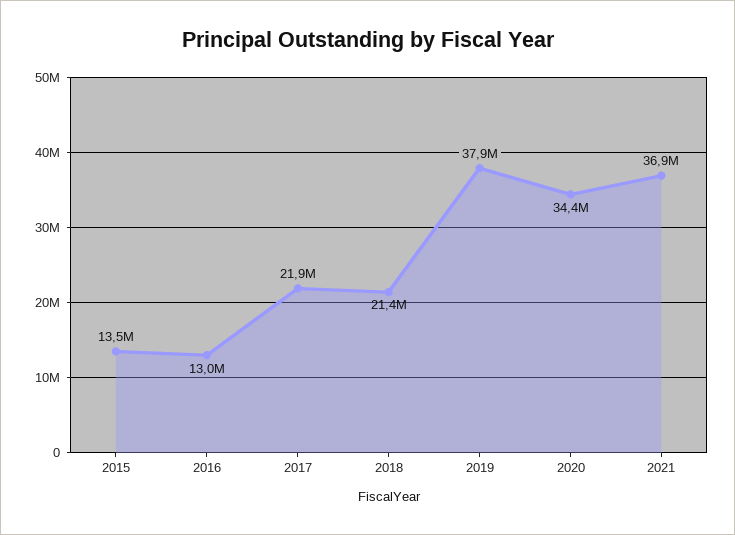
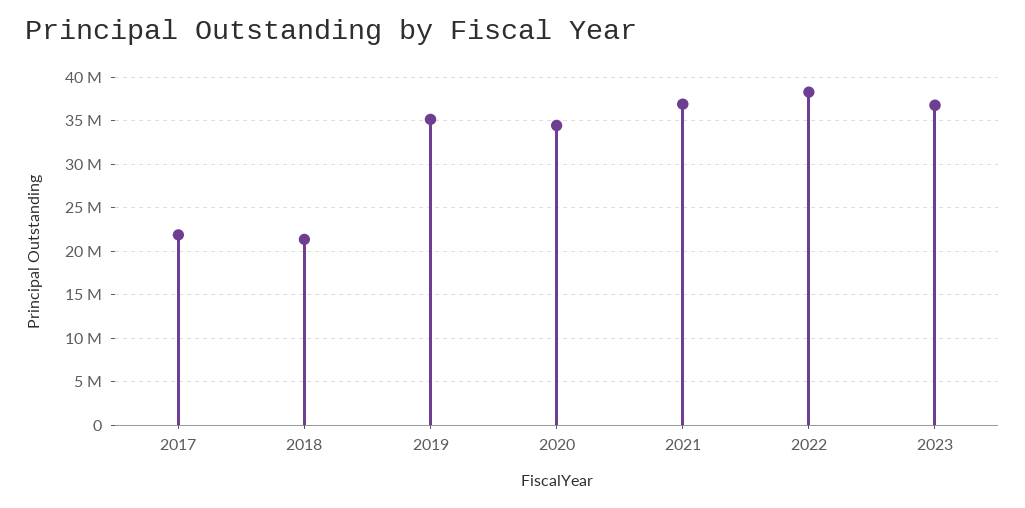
2015: 13500000 -> none
2016: 13000000 -> none
2019: 37900000 -> 35000000
2022: none -> 38000000
2023: none -> 37000000

